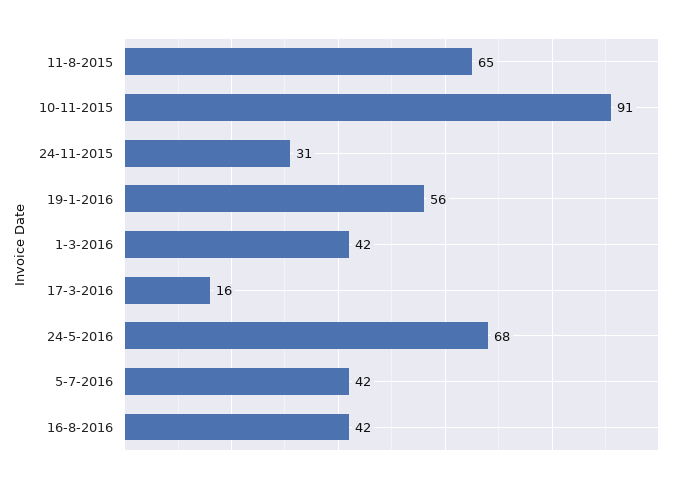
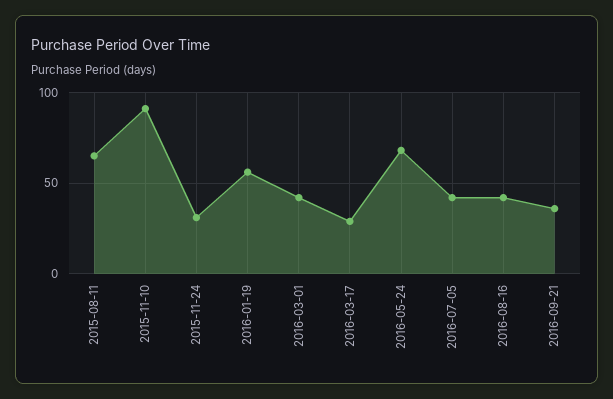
17-3-2016: 16 -> 30
2016-09-21: none -> 35

